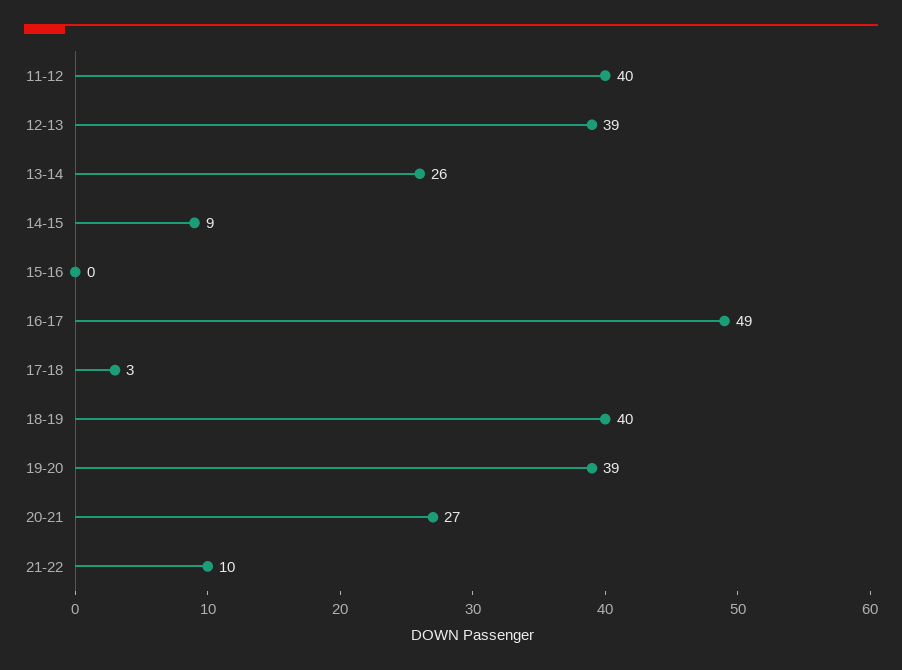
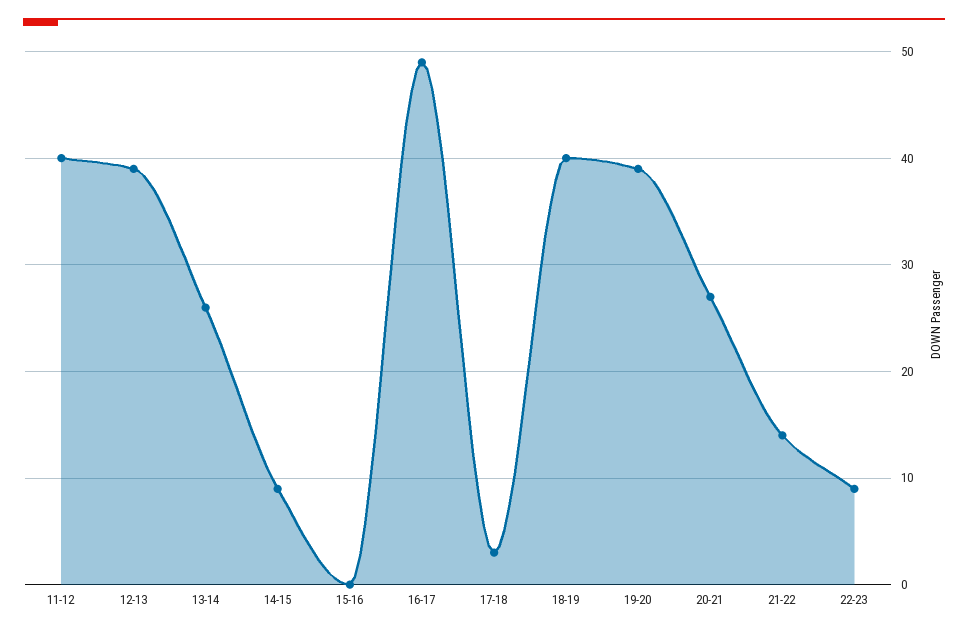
21-22: 10 -> 14
22-23: none -> 9

